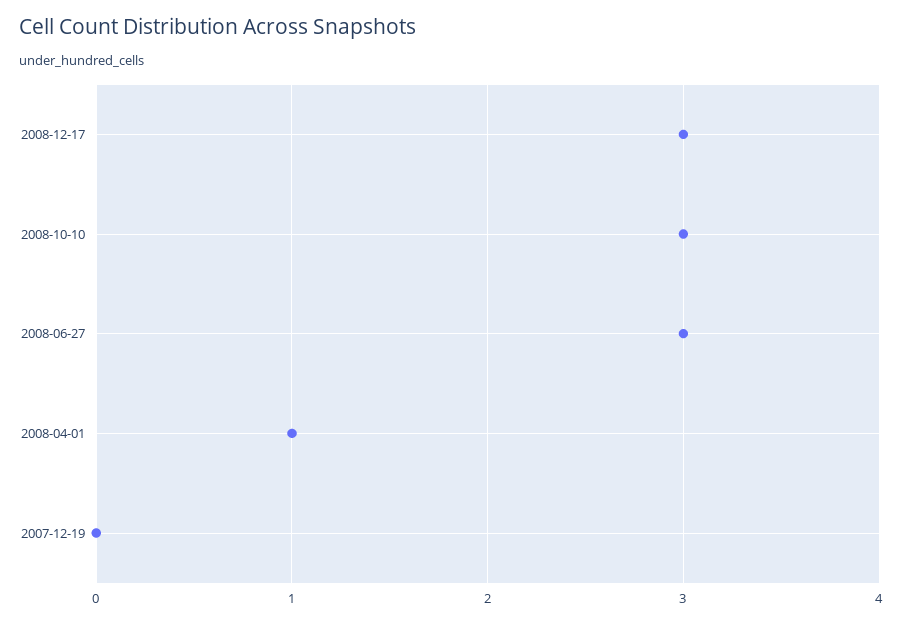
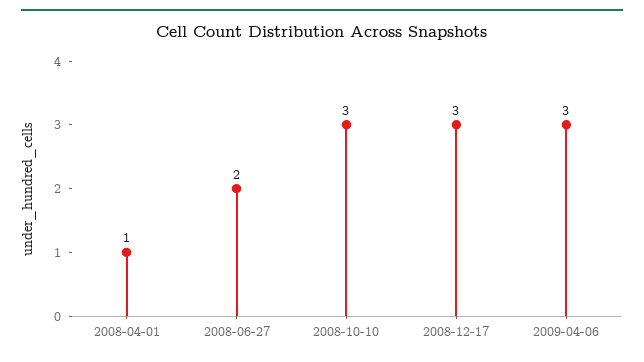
2008-06-27: 3 -> 2
2007-12-19: 0 -> none
2009-04-06: none -> 3

